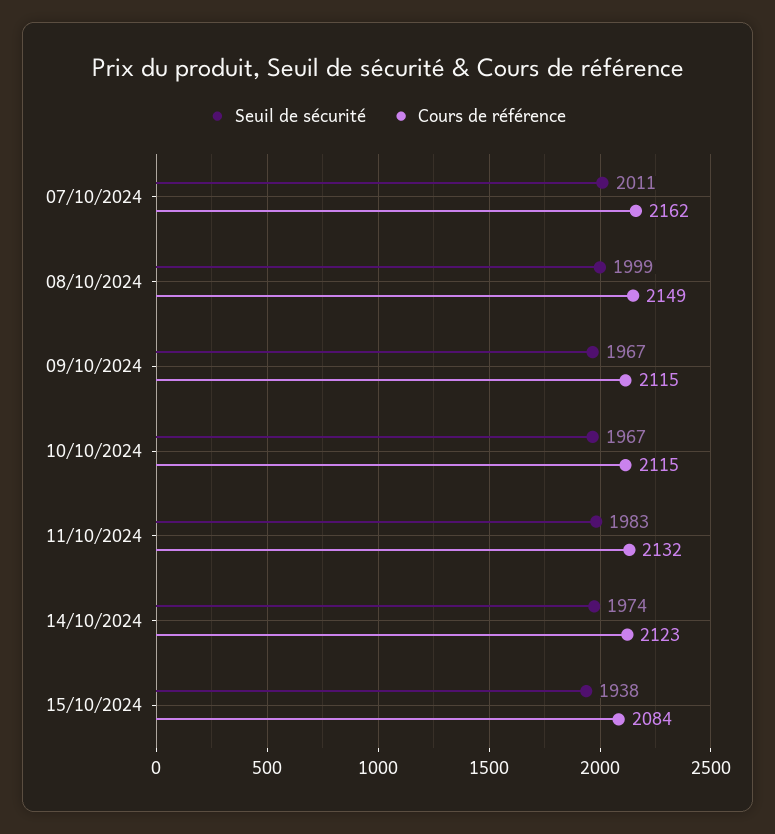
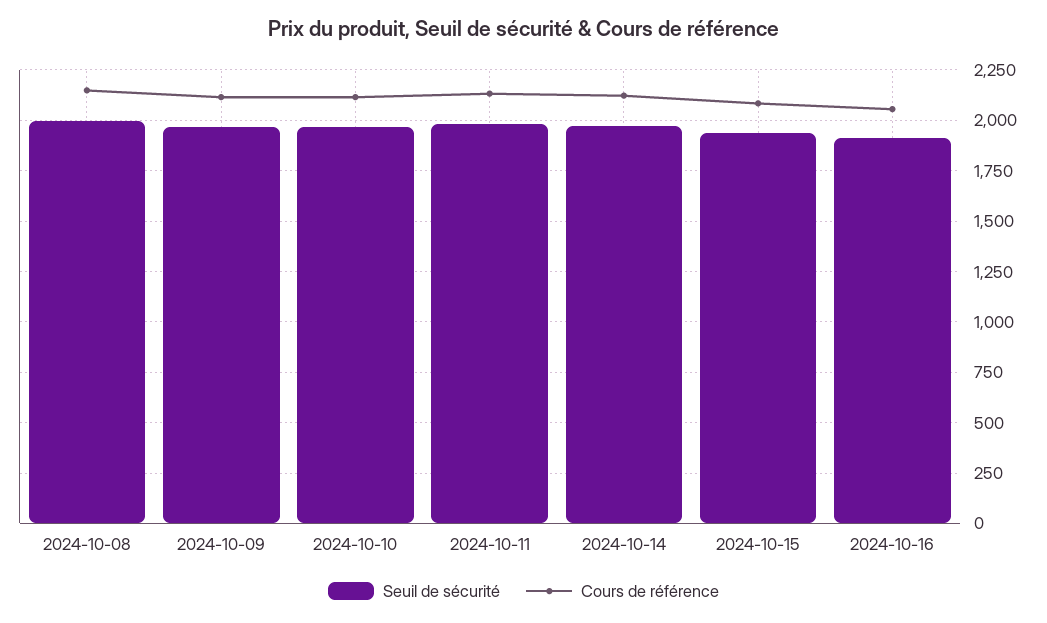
Seuil de sécurité, 07/10/2024: 2011 -> none
Cours de référence, 07/10/2024: 2162 -> none
Seuil de sécurité, 2024-10-16: none -> 1900
Cours de référence, 2024-10-16: none -> 2050

